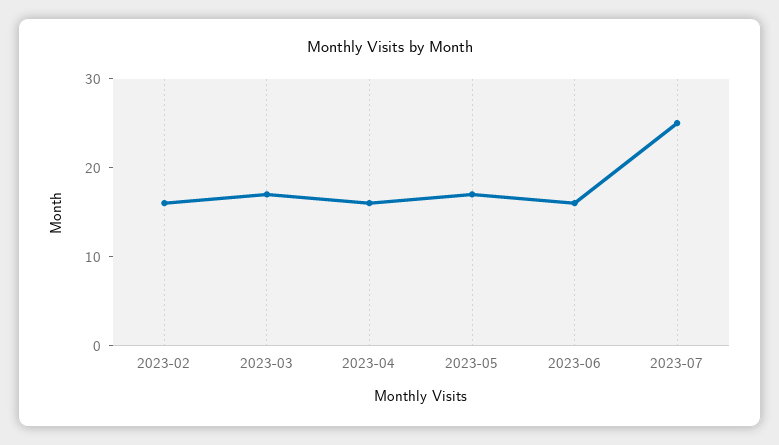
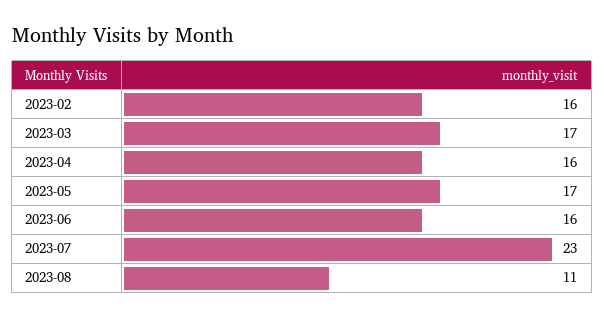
2023-07: 25 -> 23
2023-08: none -> 11

